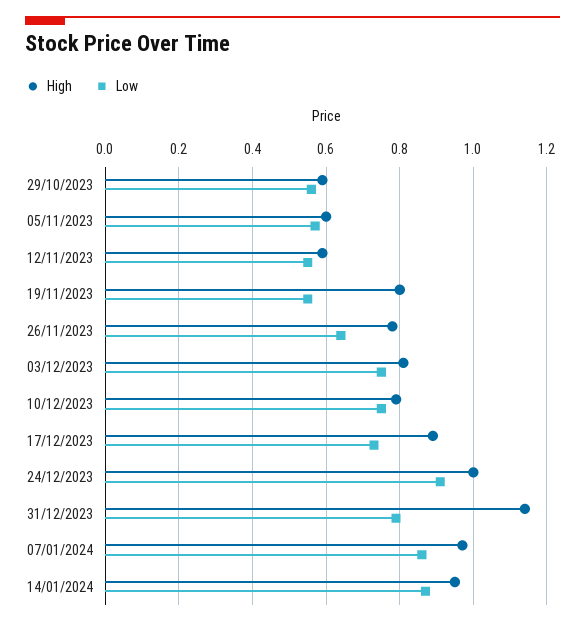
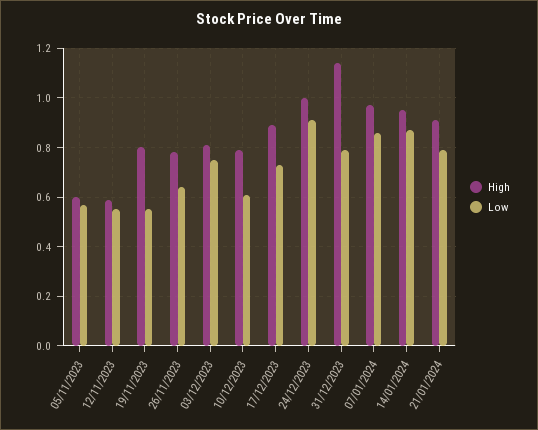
High, 29/10/2023: 0.6 -> none
Low, 29/10/2023: 0.55 -> none
Low, 10/12/2023: 0.75 -> 0.6
High, 21/01/2024: none -> 0.9
Low, 21/01/2024: none -> 0.8

